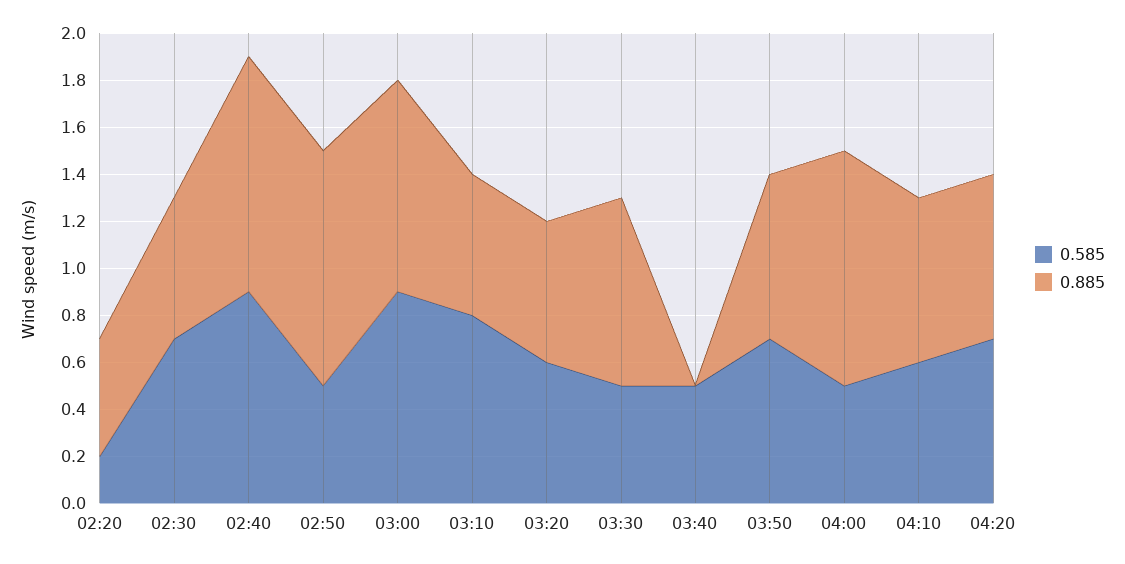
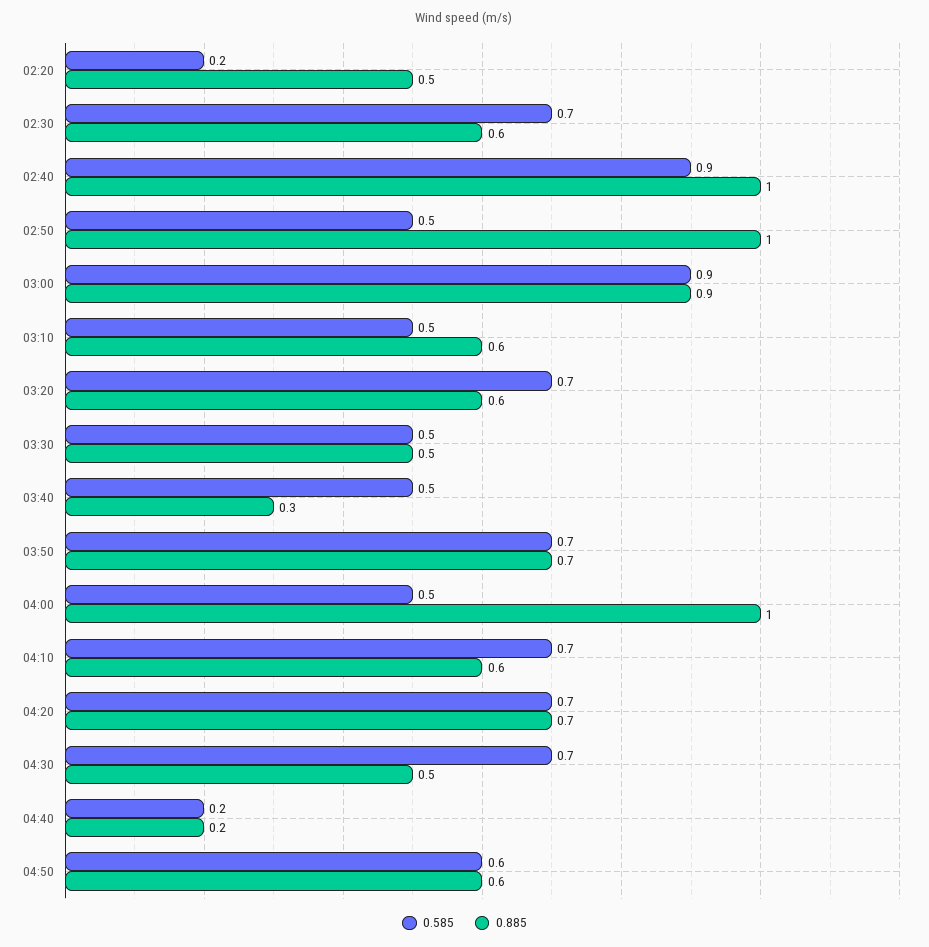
0.585, 03:10: 0.8 -> 0.5
0.585, 03:20: 0.6 -> 0.7
0.885, 03:30: 0.8 -> 0.5
0.885, 03:40: 0 -> 0.3
0.585, 04:10: 0.6 -> 0.7
0.885, 04:10: 0.7 -> 0.6
0.585, 04:30: none -> 0.7
0.885, 04:30: none -> 0.5
0.585, 04:40: none -> 0.2
0.885, 04:40: none -> 0.2
0.585, 04:50: none -> 0.6
0.885, 04:50: none -> 0.6

